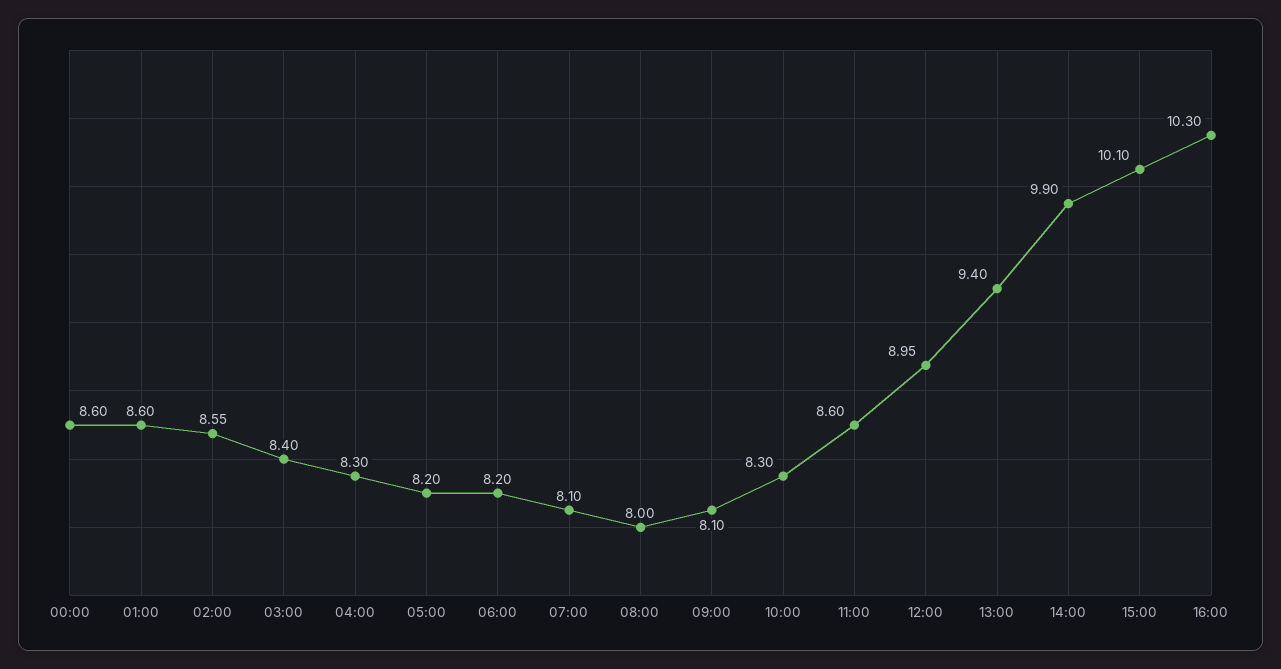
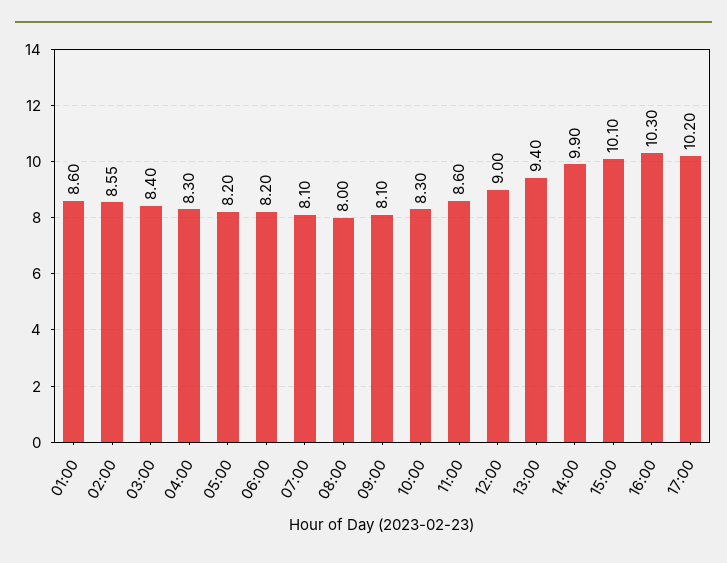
00:00: 8.6 -> none
12:00: 8.95 -> 9
17:00: none -> 10.2

